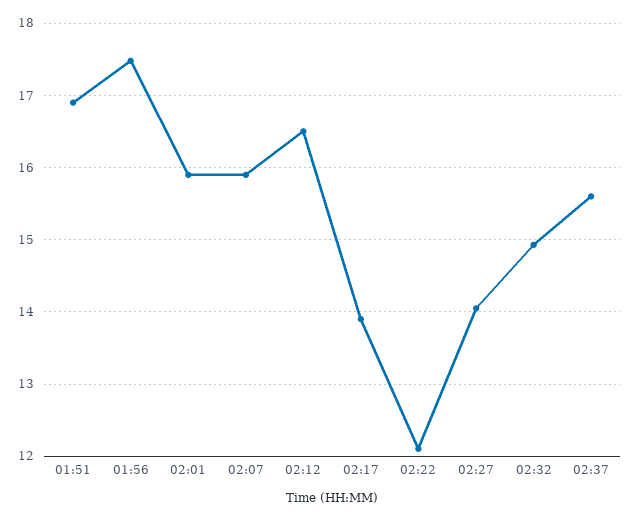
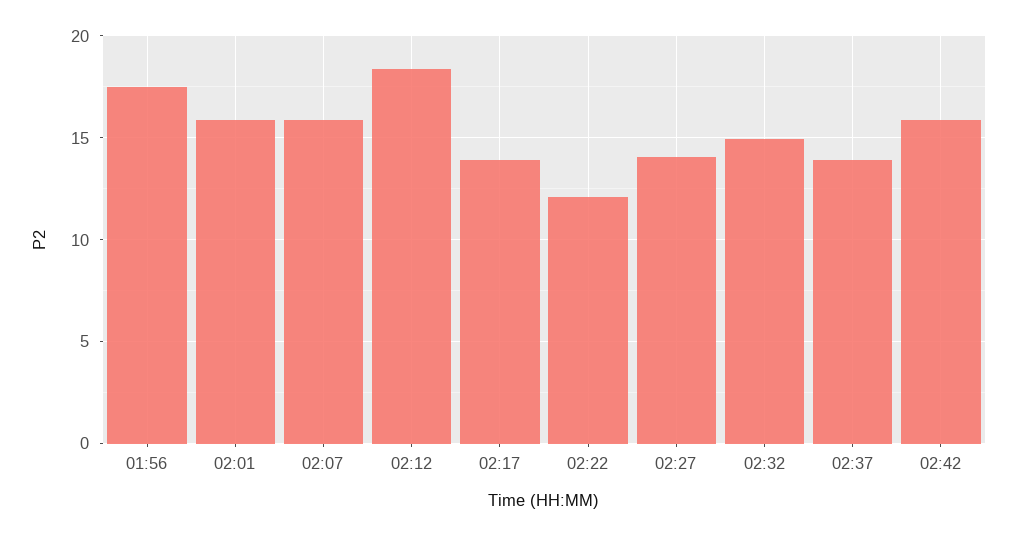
01:51: 16.9 -> none
02:12: 16.5 -> 18.5
02:37: 15.6 -> 14
02:42: none -> 16

